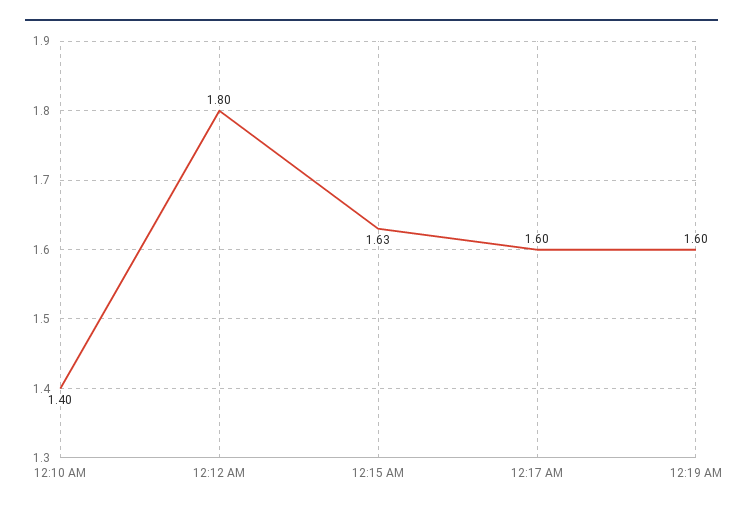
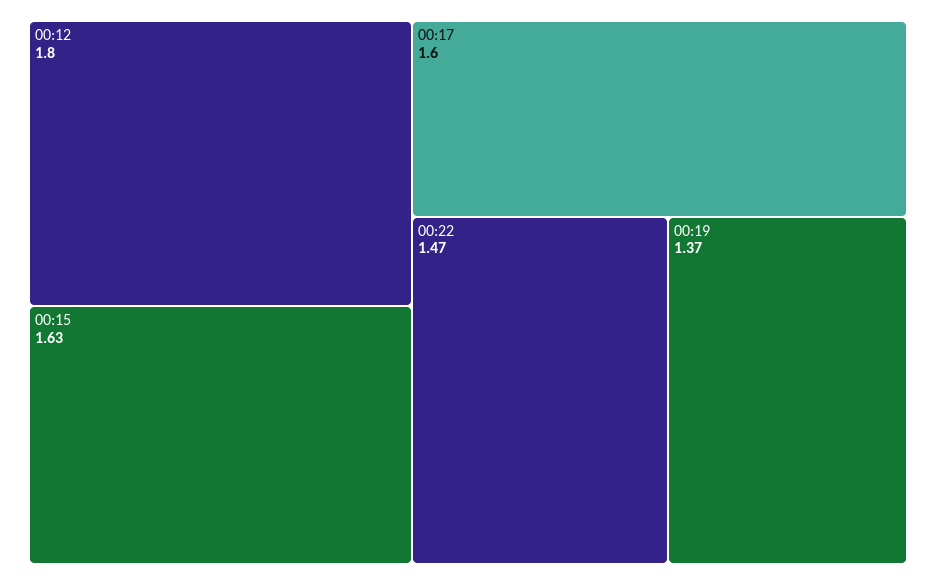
12:10 AM: 1.4 -> none
12:19 AM: 1.6 -> 1.37
00:22: none -> 1.47

